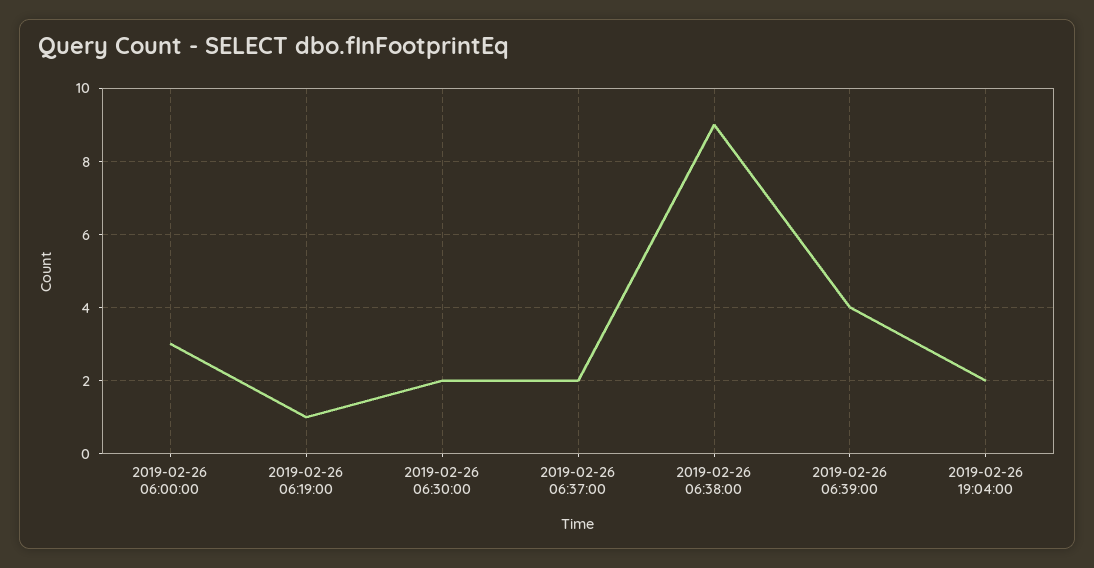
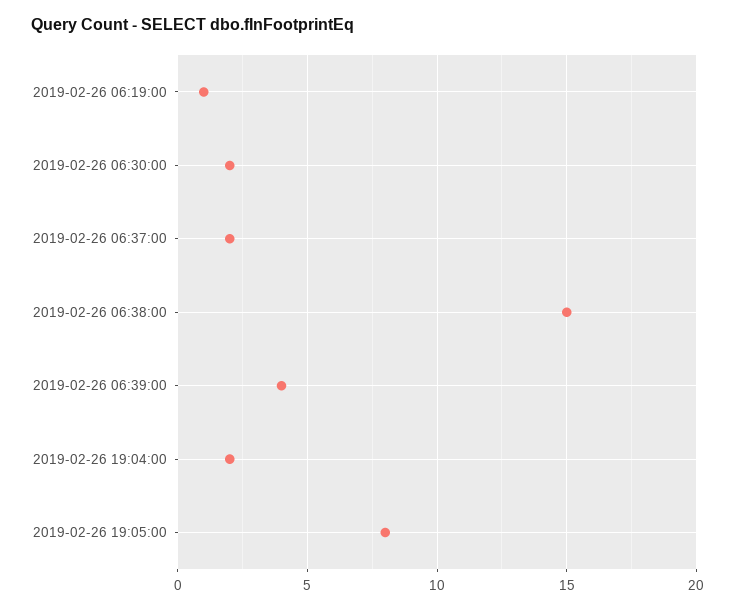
2019-02-26 06:00:00: 3 -> none
2019-02-26 06:38:00: 9 -> 15
2019-02-26 19:05:00: none -> 8

